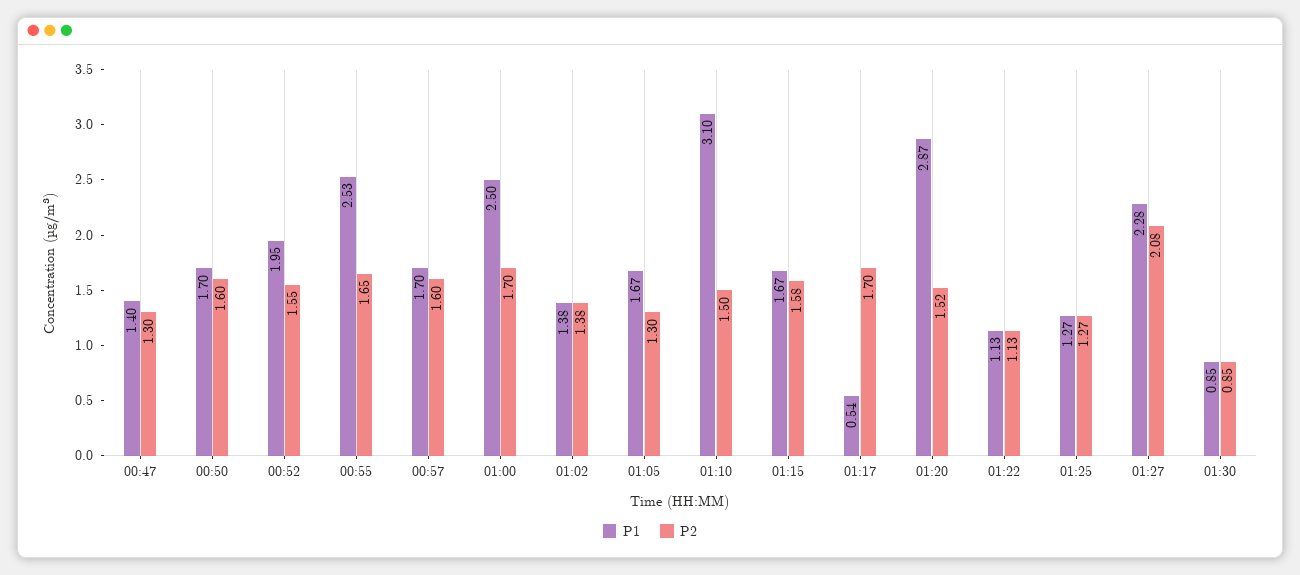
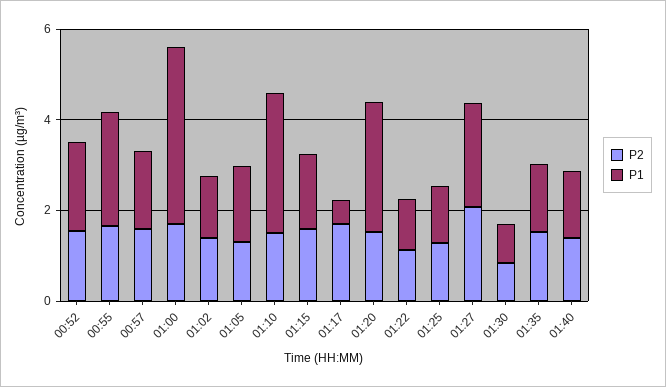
P1, 00:47: 1.4 -> none
P2, 00:47: 1.3 -> none
P1, 00:50: 1.7 -> none
P2, 00:50: 1.6 -> none
P1, 01:00: 2.5 -> 4
P2, 01:35: none -> 1.5
P1, 01:35: none -> 1.5
P2, 01:40: none -> 1.5
P1, 01:40: none -> 1.5

